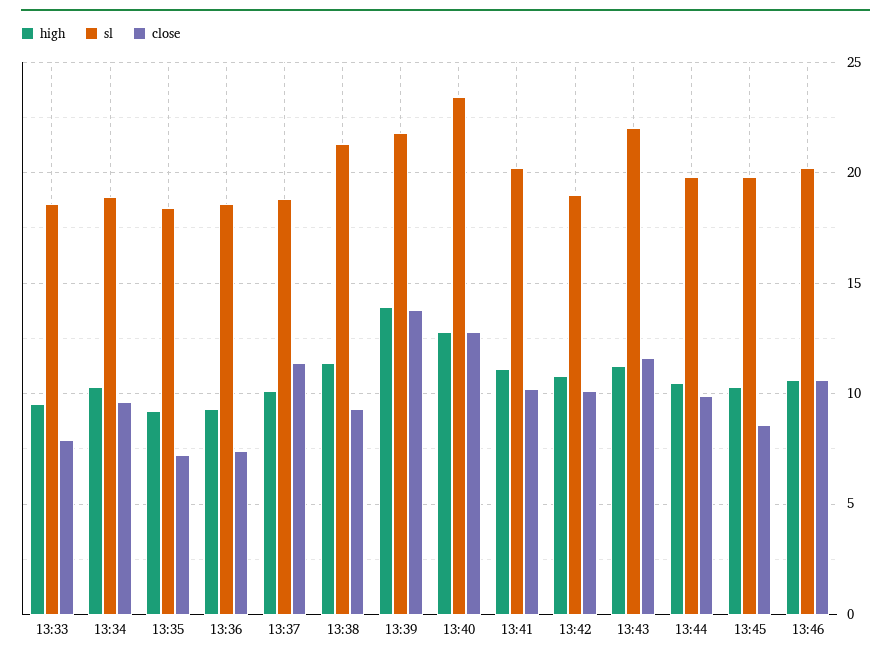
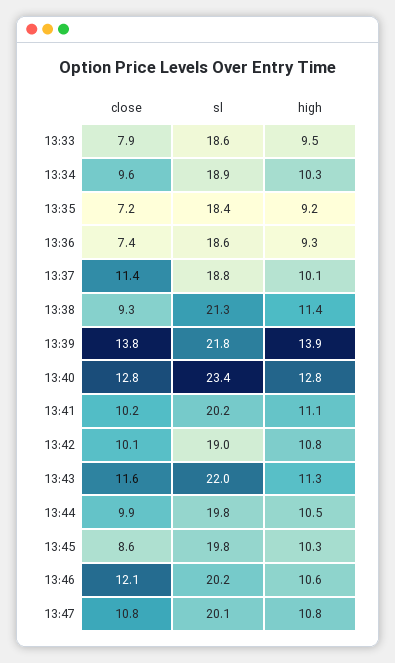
close, 13:46: 10.5 -> 12.1
close, 13:47: none -> 10.8
sl, 13:47: none -> 20.1
high, 13:47: none -> 10.8

